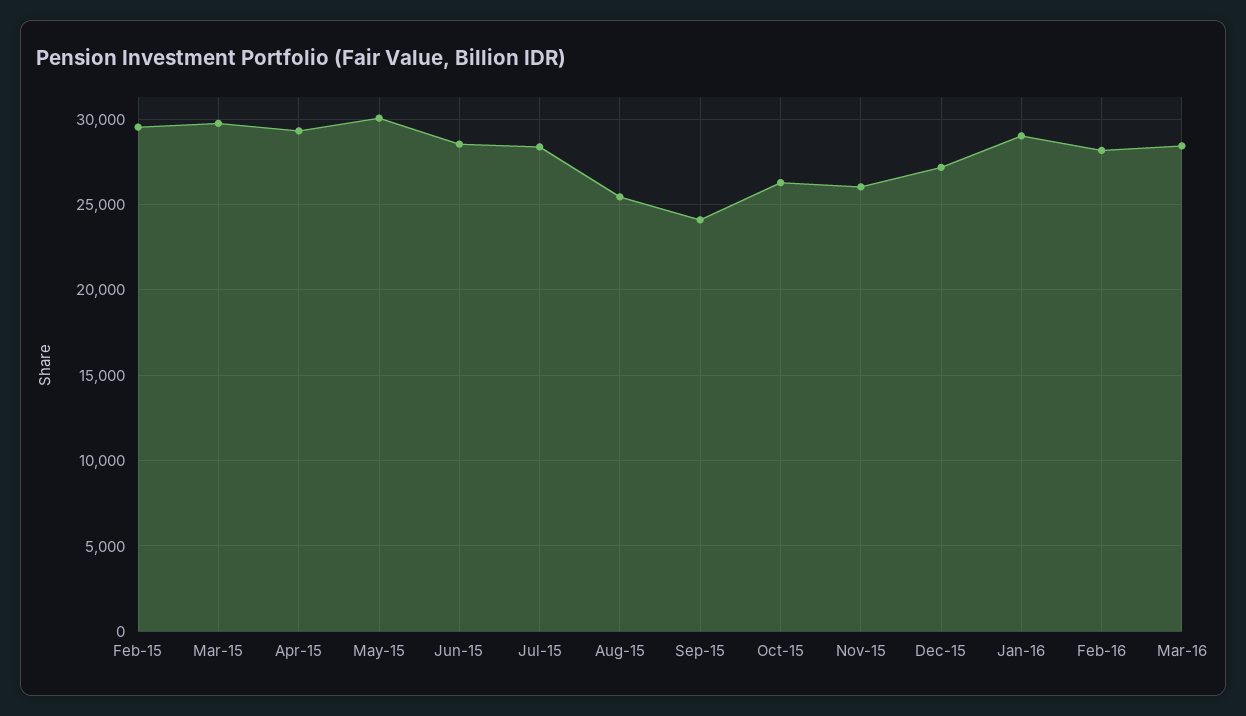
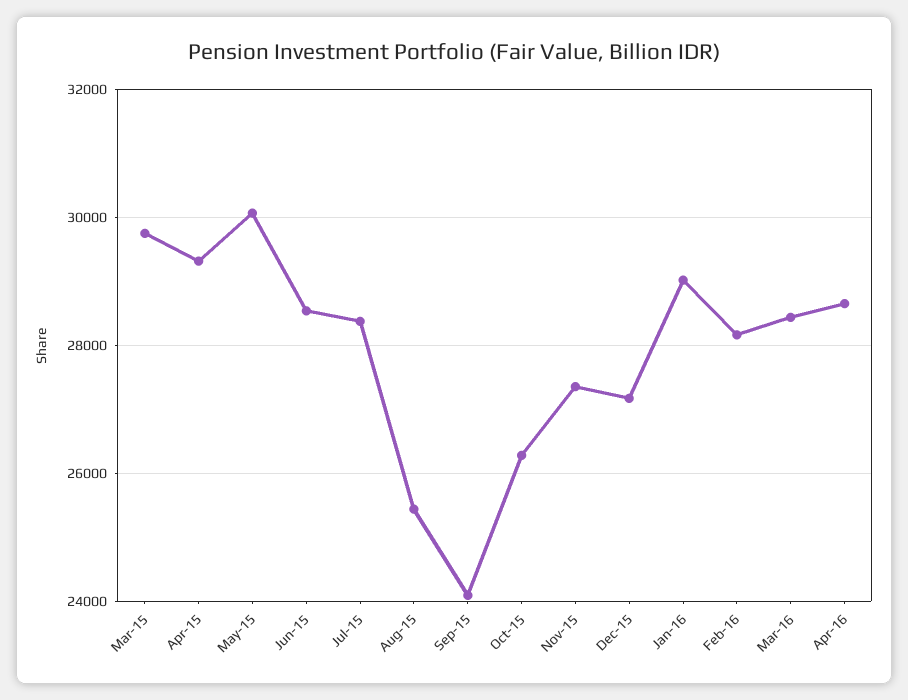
Feb-15: 29500 -> none
Nov-15: 26000 -> 27400
Apr-16: none -> 28600

